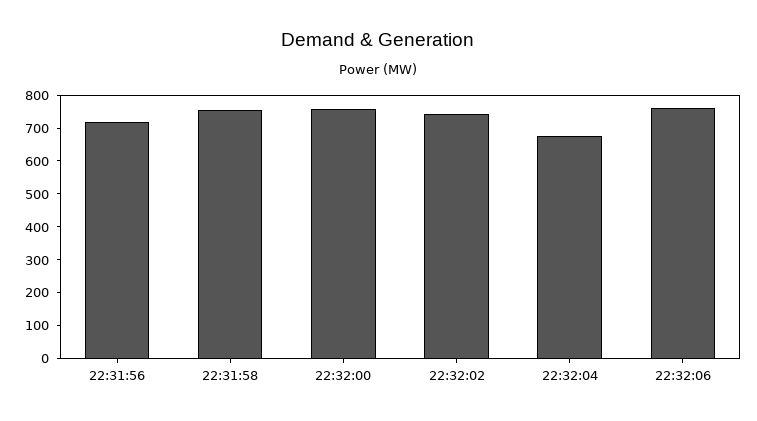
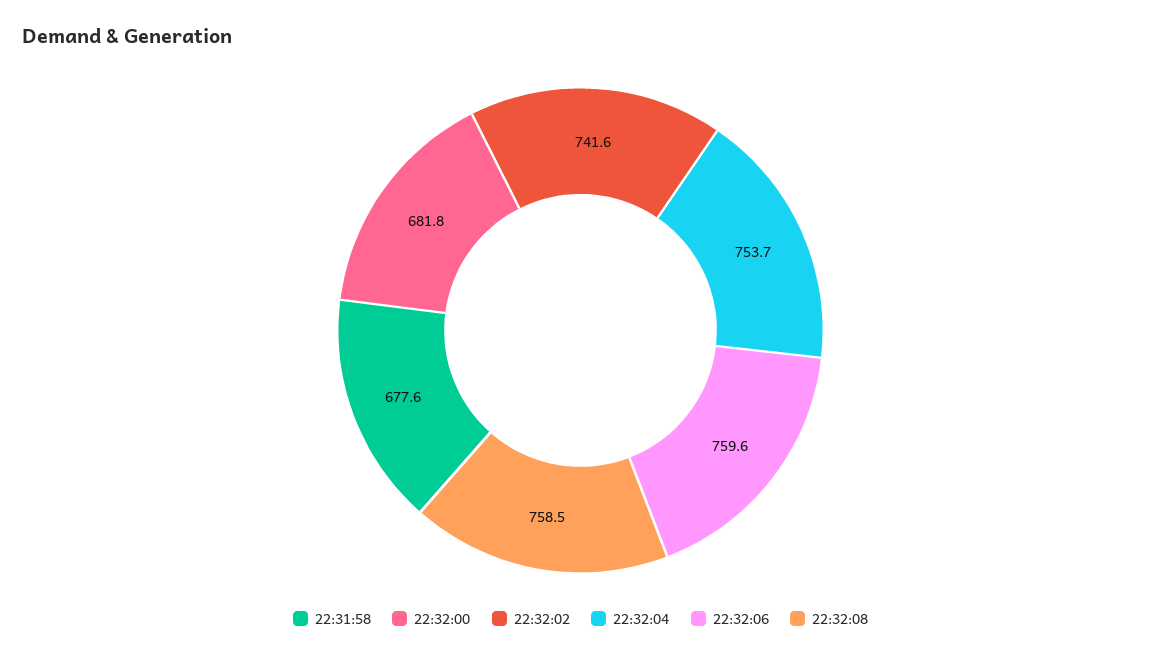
22:31:56: 725 -> none
22:31:58: 750 -> 677.6
22:32:00: 750 -> 681.8
22:32:04: 675 -> 753.7
22:32:08: none -> 758.5

